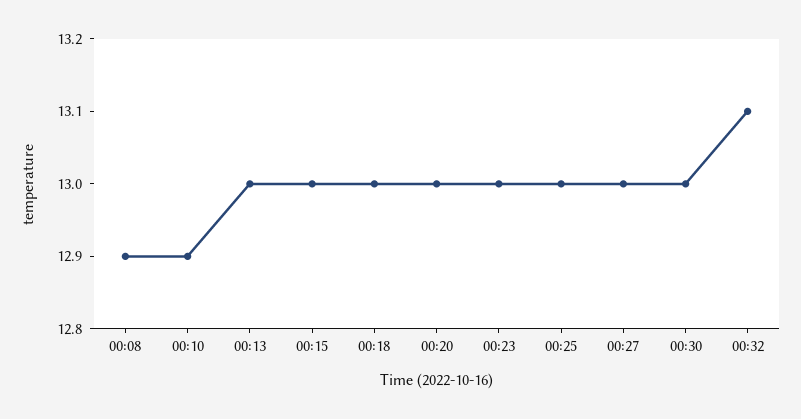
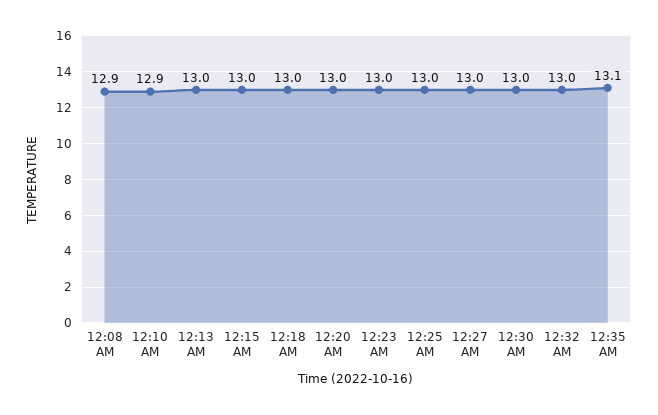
00:32: 13.1 -> 13
12:35 AM: none -> 13.1

